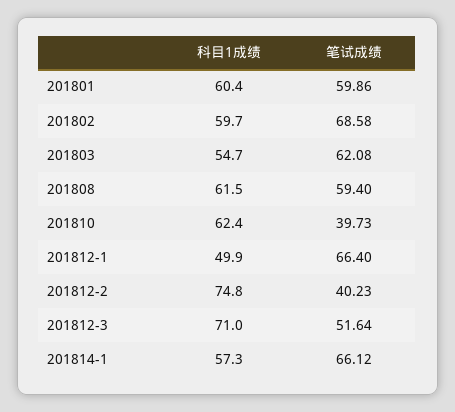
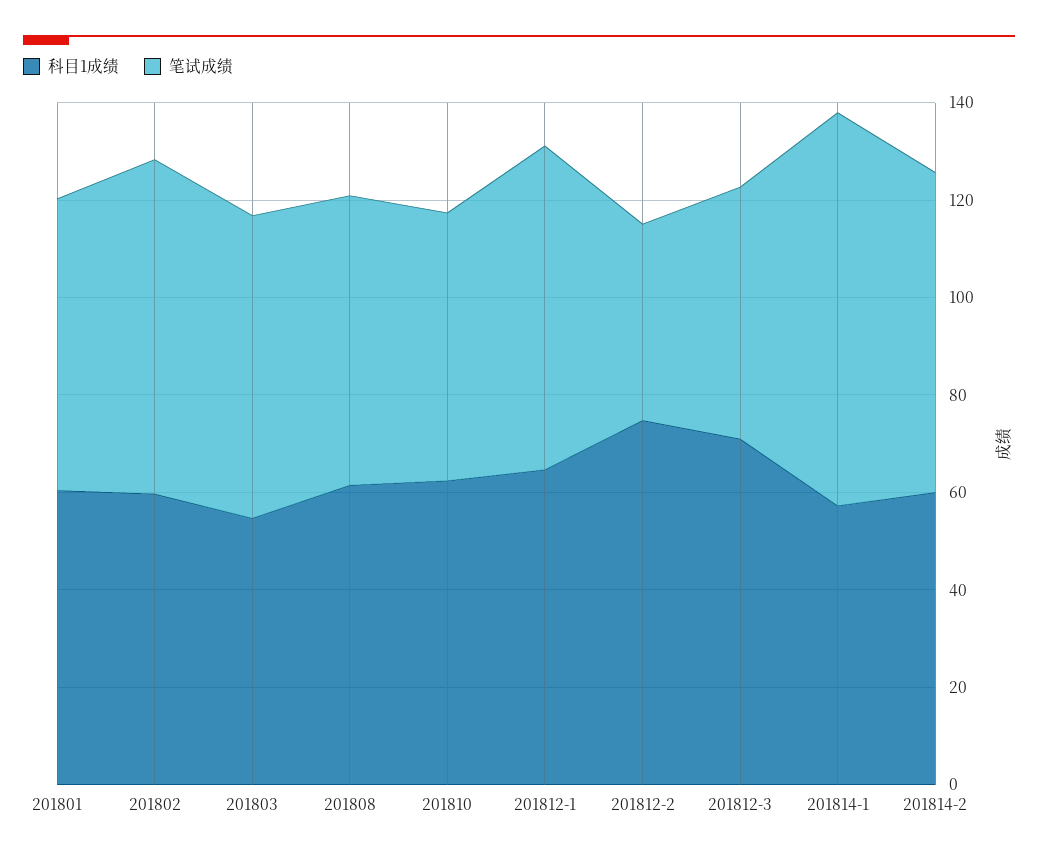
笔试成绩, 201810: 39.73 -> 55
科目1成绩, 201812-1: 49.9 -> 65
笔试成绩, 201814-1: 66.12 -> 80
科目1成绩, 201814-2: none -> 60
笔试成绩, 201814-2: none -> 65

